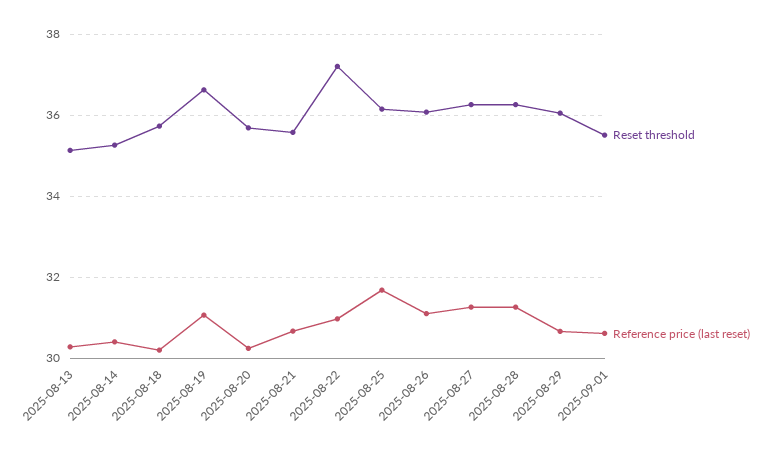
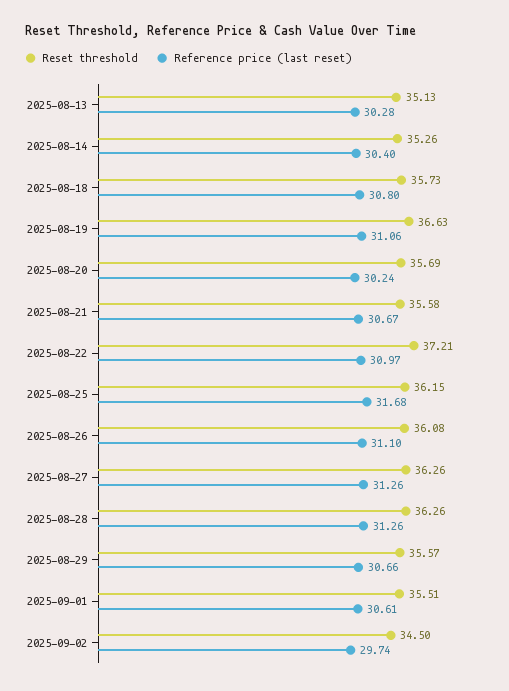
Reference price (last reset), 2025-08-18: 30.2 -> 30.8
Reset threshold, 2025-08-29: 36 -> 35.57
Reset threshold, 2025-09-02: none -> 34.5
Reference price (last reset), 2025-09-02: none -> 29.74

